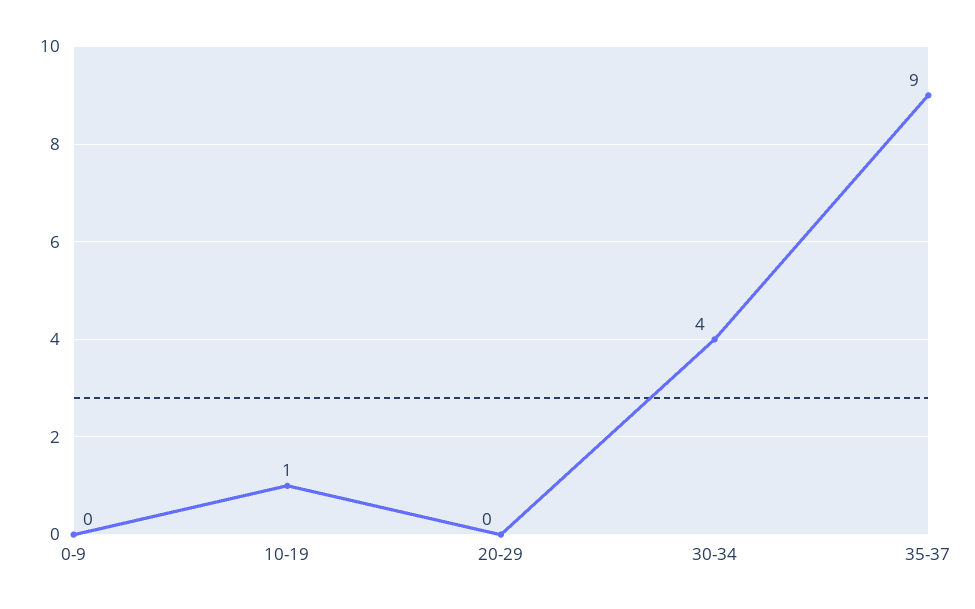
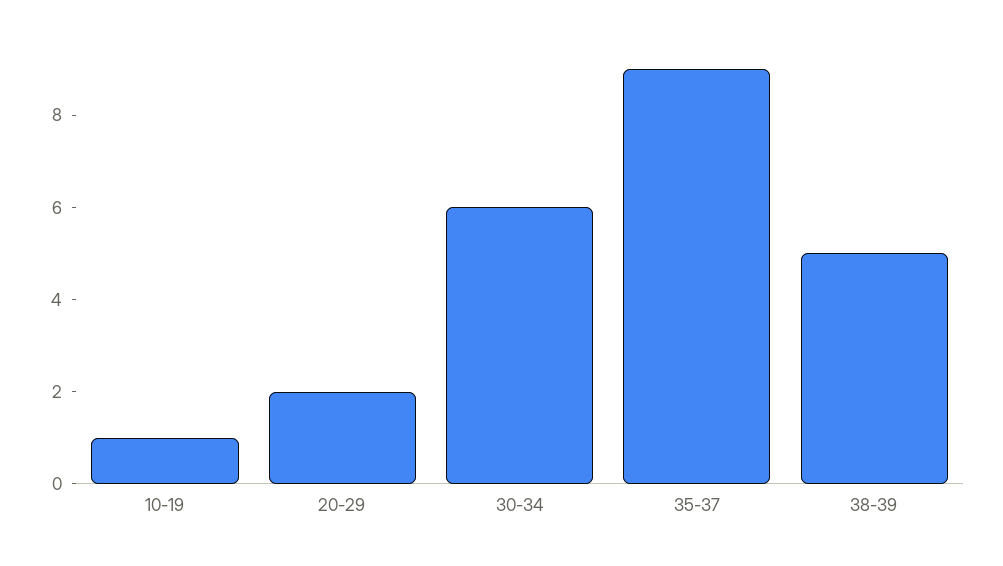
0-9: 0 -> none
20-29: 0 -> 2
30-34: 4 -> 6
38-39: none -> 5

